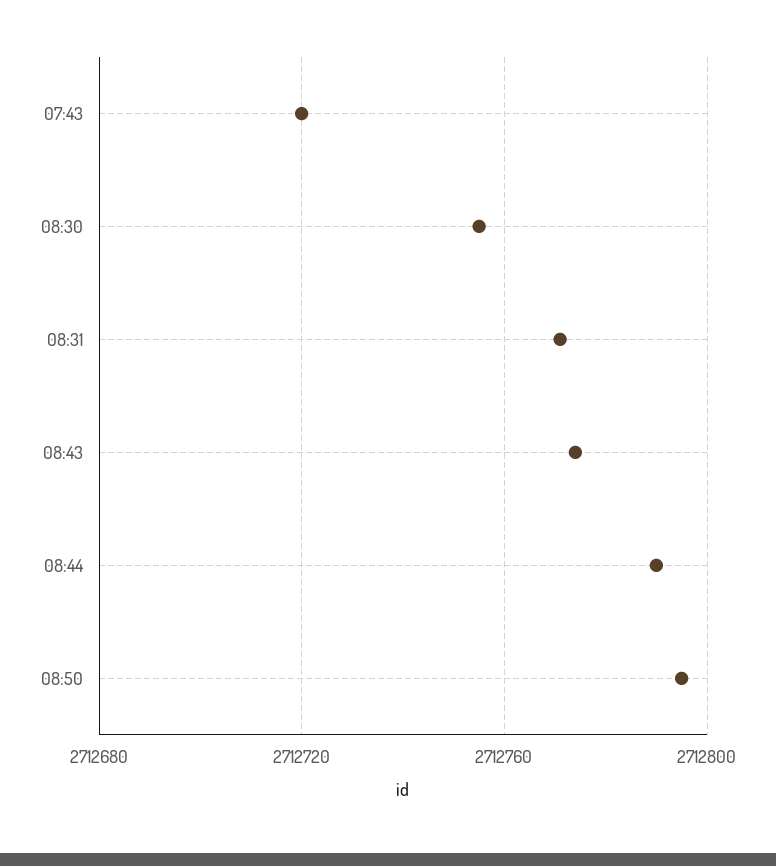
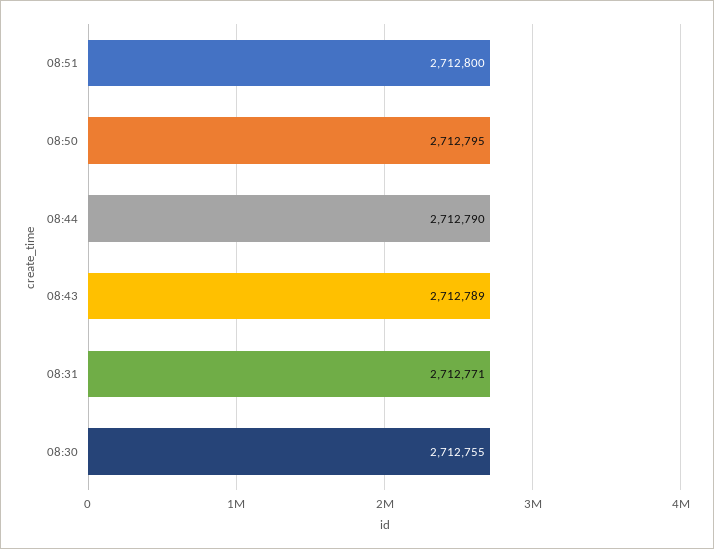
07:43: 2712720 -> none
08:43: 2712775 -> 2712789
08:51: none -> 2712800

